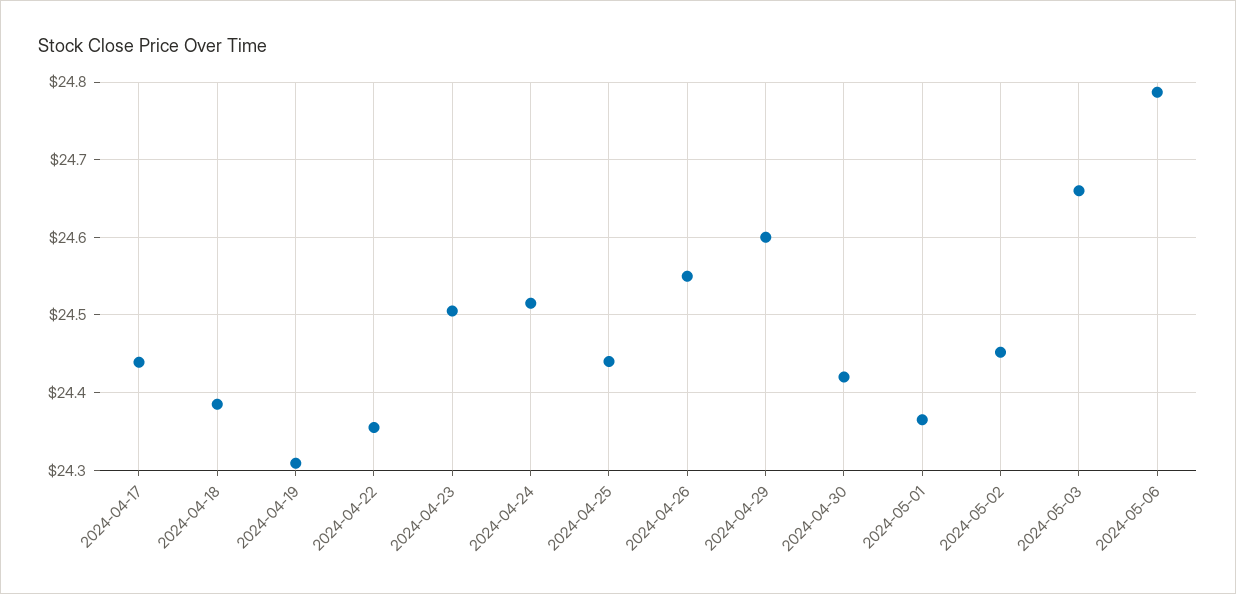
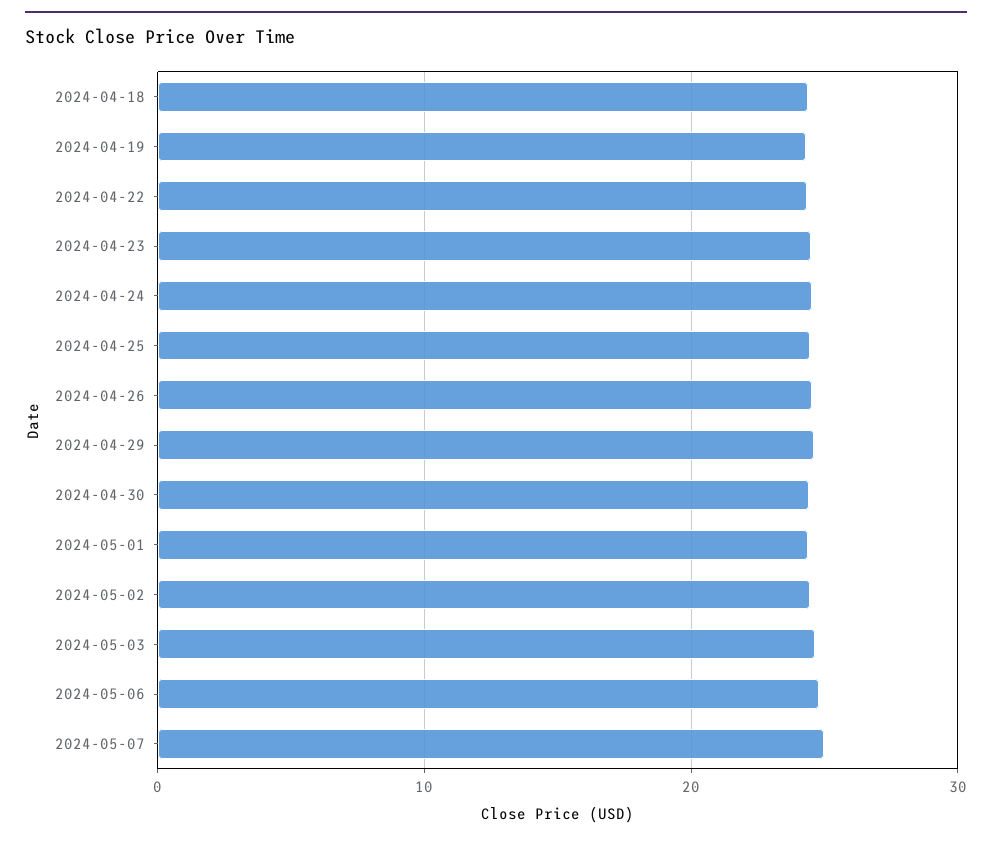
2024-04-17: 24.44 -> none
2024-05-07: none -> 25

